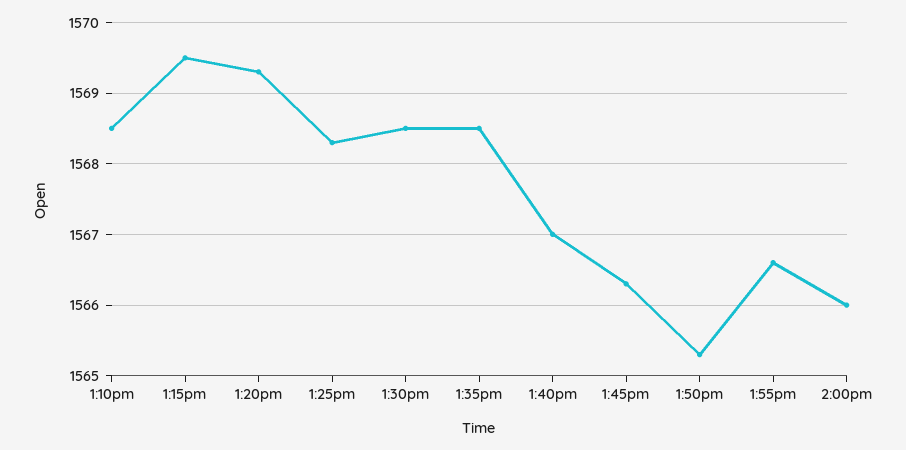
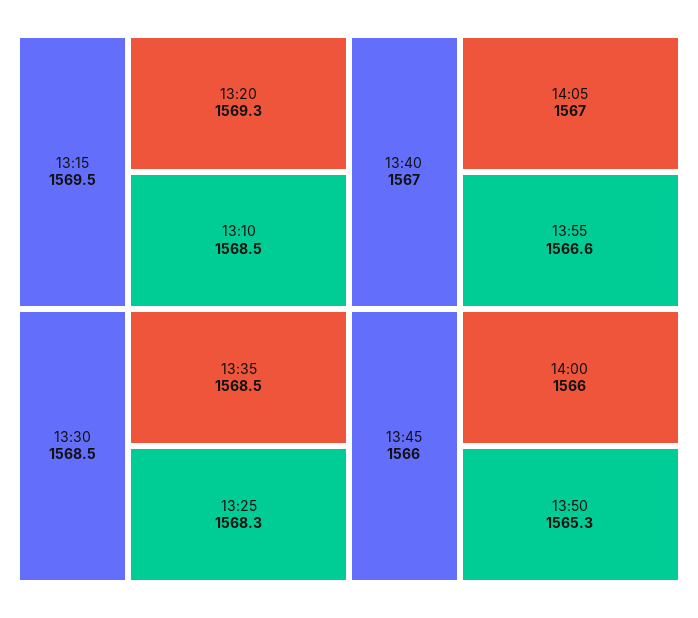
1:45pm: 1566.3 -> 1566
14:05: none -> 1567

